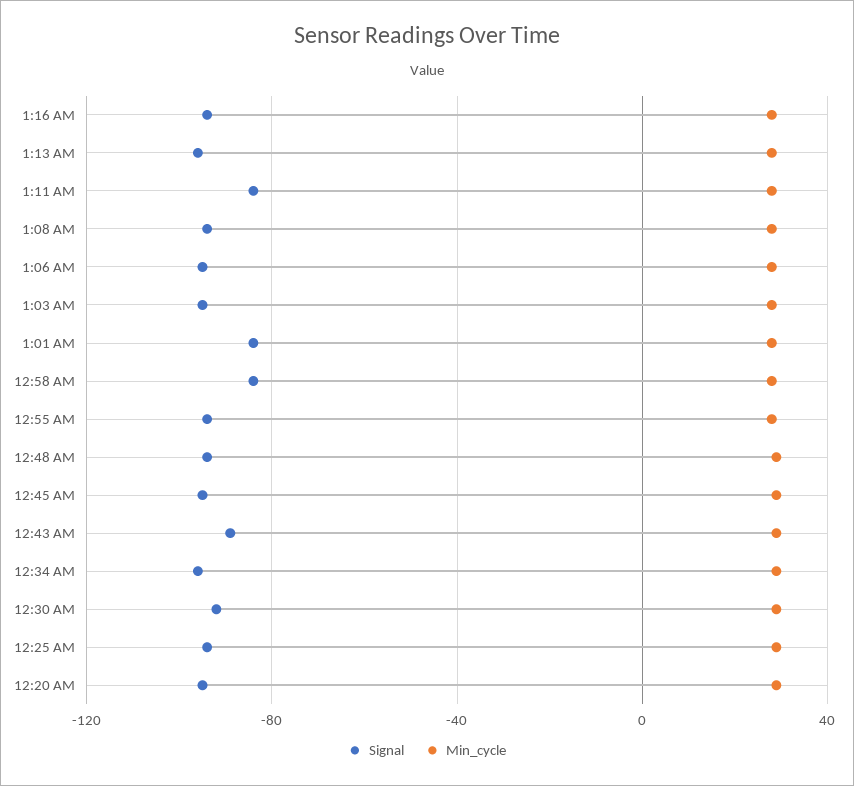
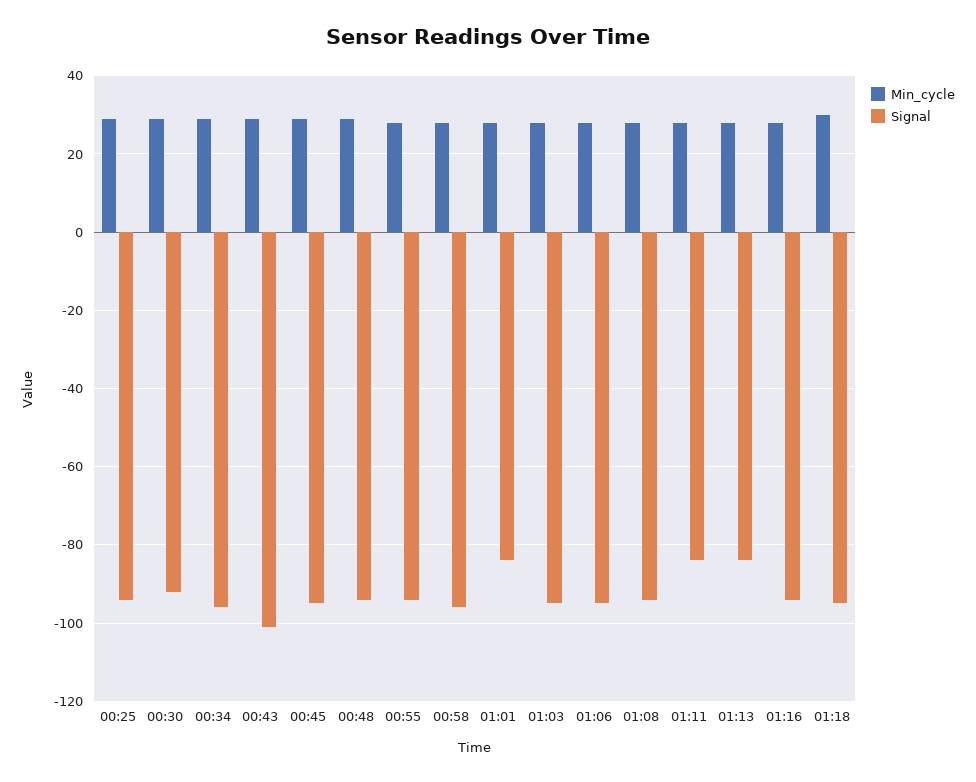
Signal, 1:13 AM: -95 -> -85
Signal, 12:58 AM: -85 -> -95
Signal, 12:43 AM: -90 -> -100
Signal, 12:20 AM: -95 -> none
Min_cycle, 12:20 AM: 30 -> none
Min_cycle, 01:18: none -> 30
Signal, 01:18: none -> -95

